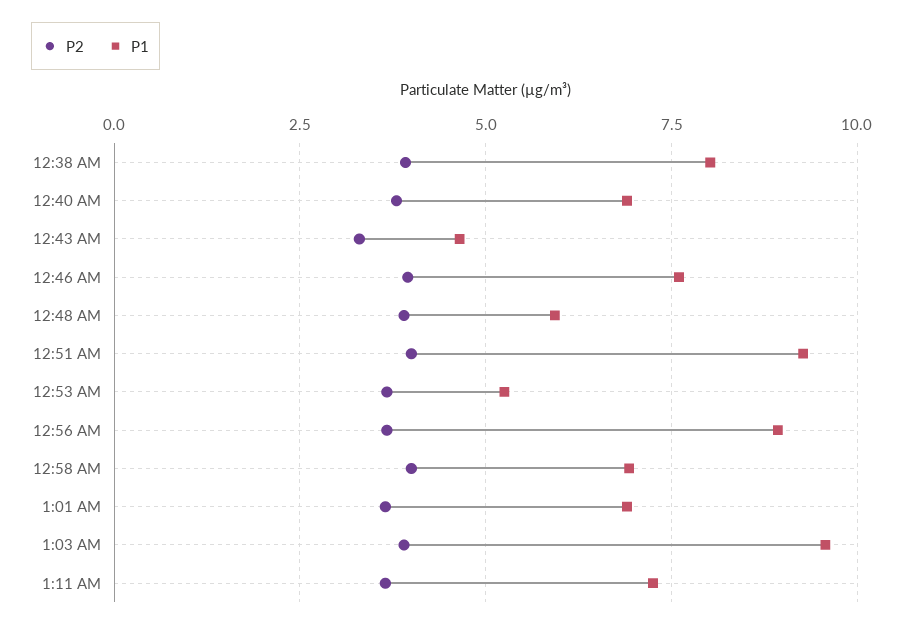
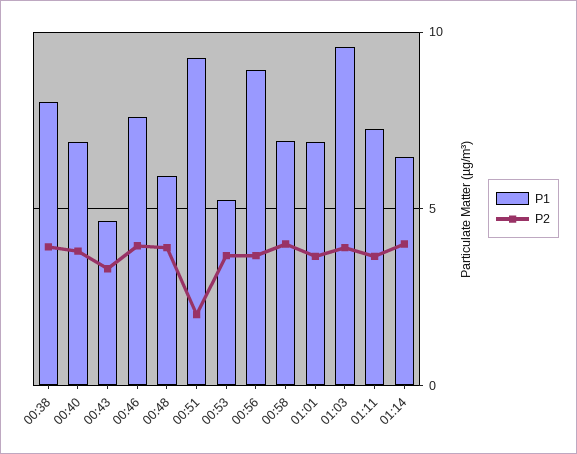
P2, 12:51 AM: 4 -> 2
P1, 01:14: none -> 6.5
P2, 01:14: none -> 4

